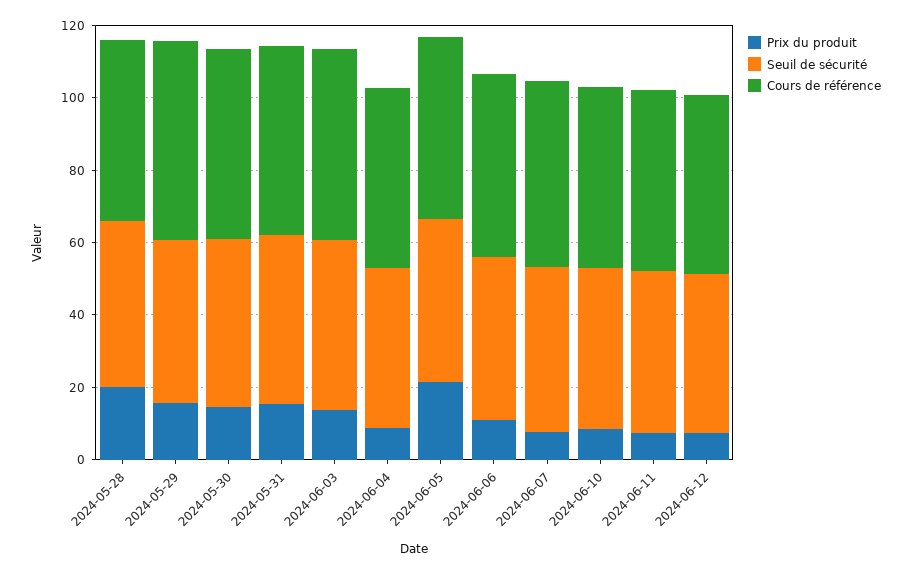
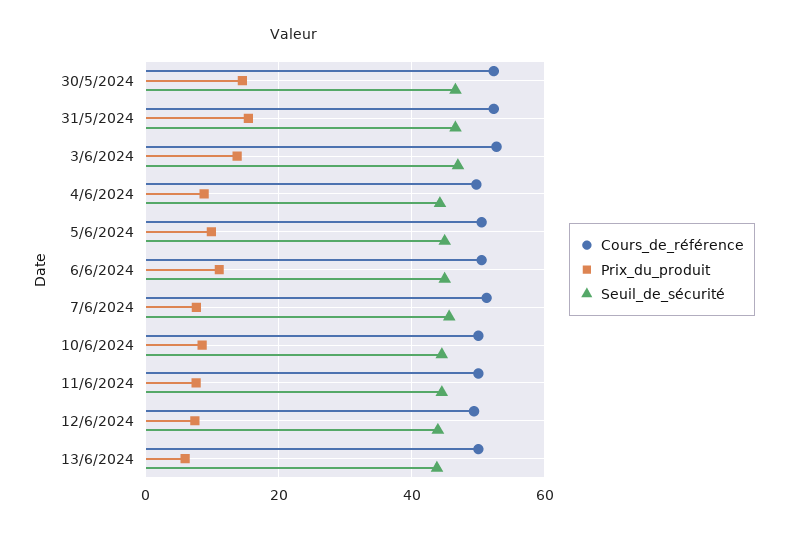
Prix du produit, 2024-05-28: 20 -> none
Seuil de sécurité, 2024-05-28: 45 -> none
Cours de référence, 2024-05-28: 50 -> none
Prix du produit, 2024-05-29: 15 -> none
Seuil de sécurité, 2024-05-29: 45 -> none
Cours de référence, 2024-05-29: 55 -> none
Prix du produit, 2024-06-05: 20 -> 10
Cours de référence, 13/6/2024: none -> 50
Prix du produit, 13/6/2024: none -> 6
Seuil de sécurité, 13/6/2024: none -> 44

